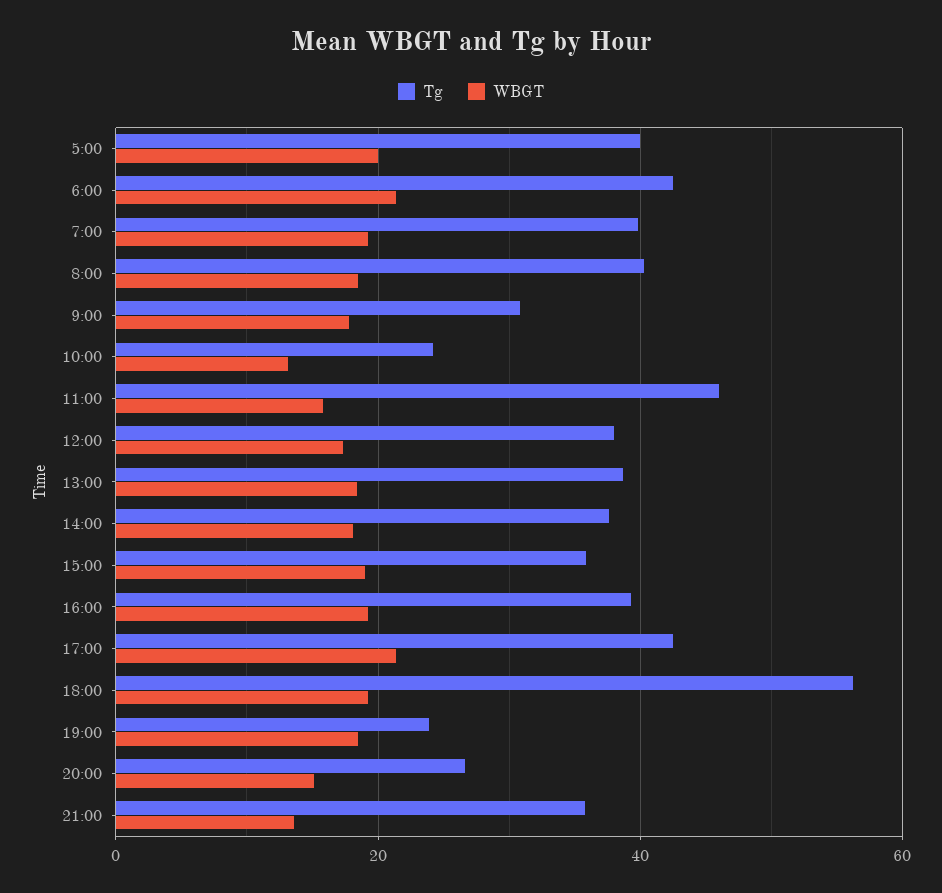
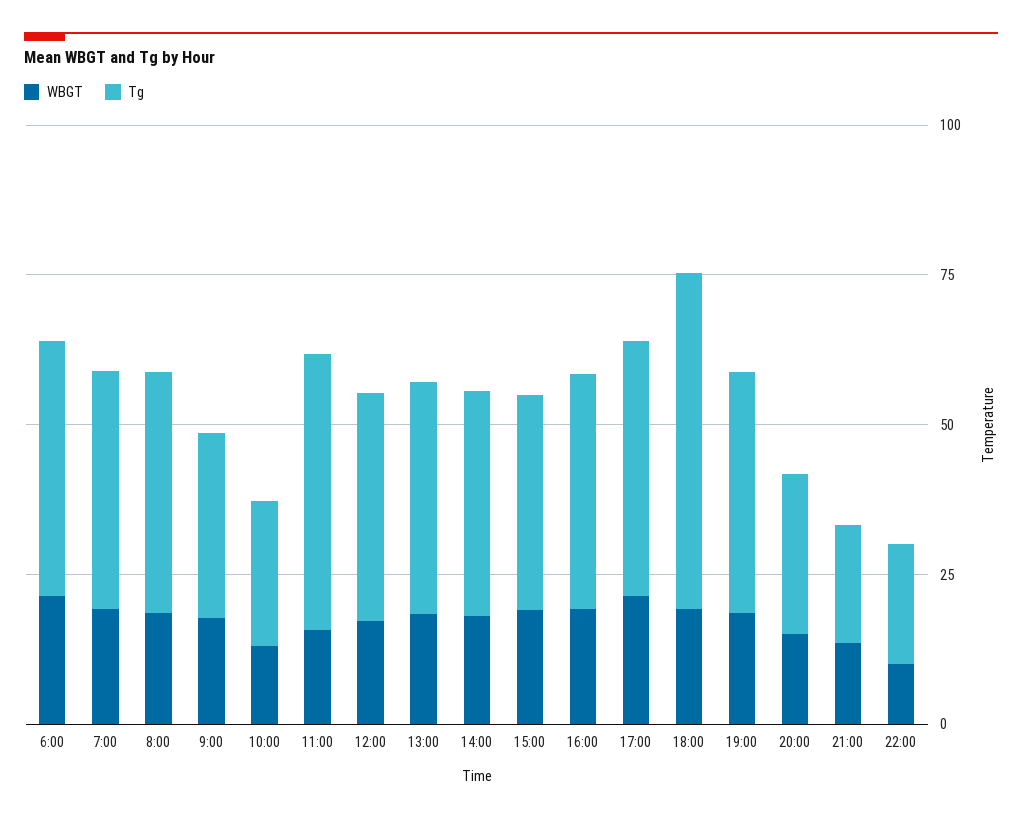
Tg, 5:00: 40 -> none
WBGT, 5:00: 20 -> none
Tg, 19:00: 24 -> 40
Tg, 21:00: 36 -> 20
WBGT, 22:00: none -> 10
Tg, 22:00: none -> 20

